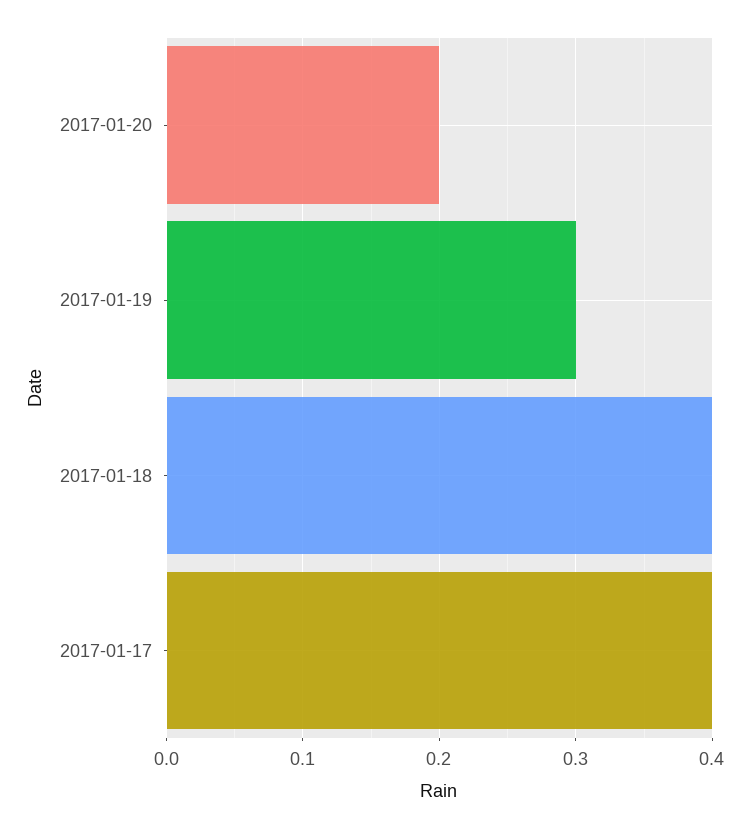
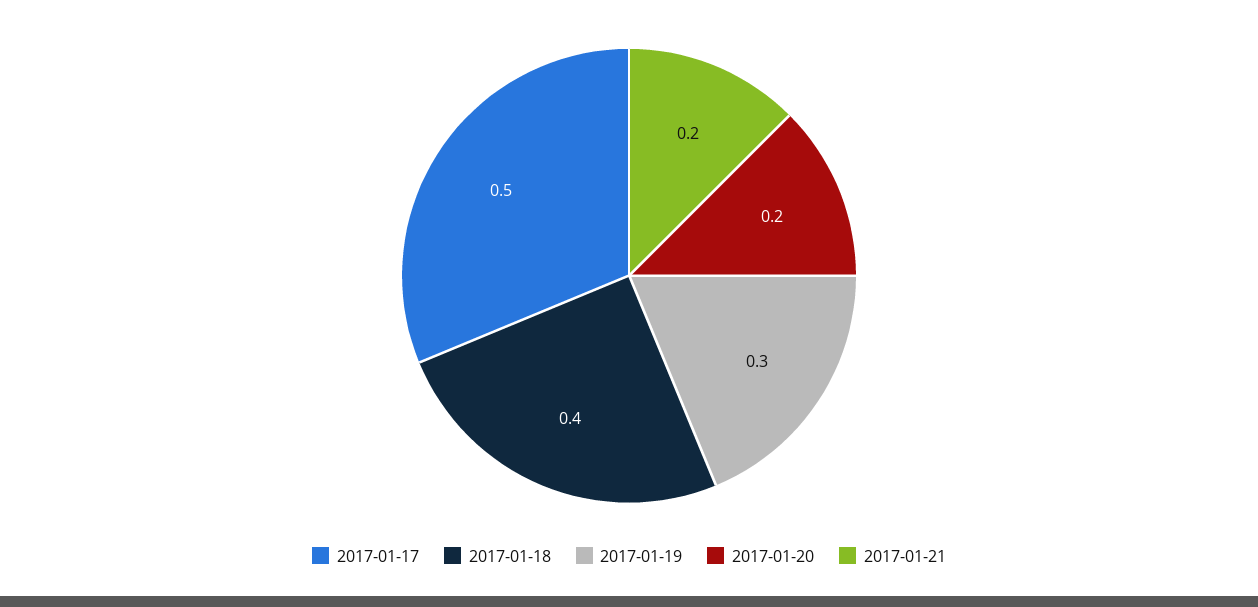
2017-01-17: 0.4 -> 0.5
2017-01-21: none -> 0.2

